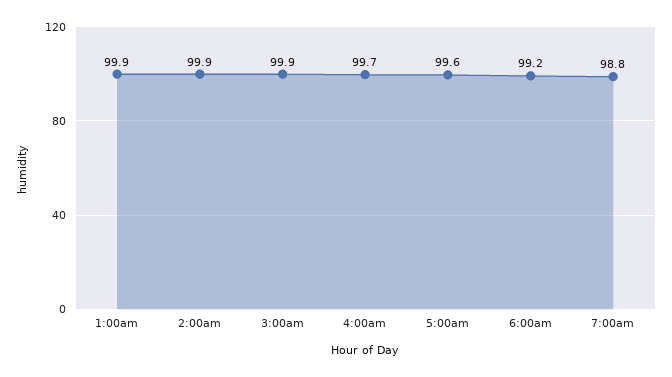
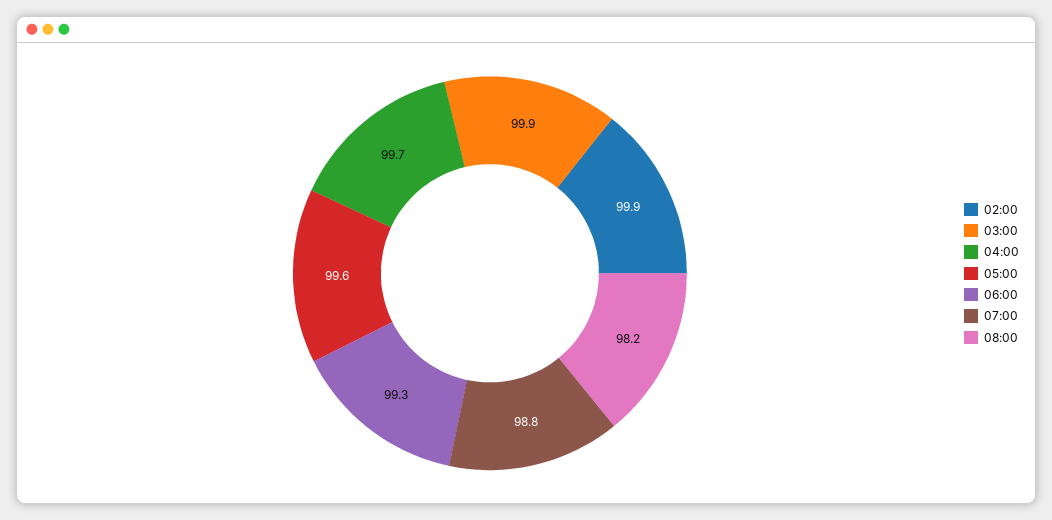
1:00am: 99.9 -> none
6:00am: 99.2 -> 99.3
08:00: none -> 98.2

